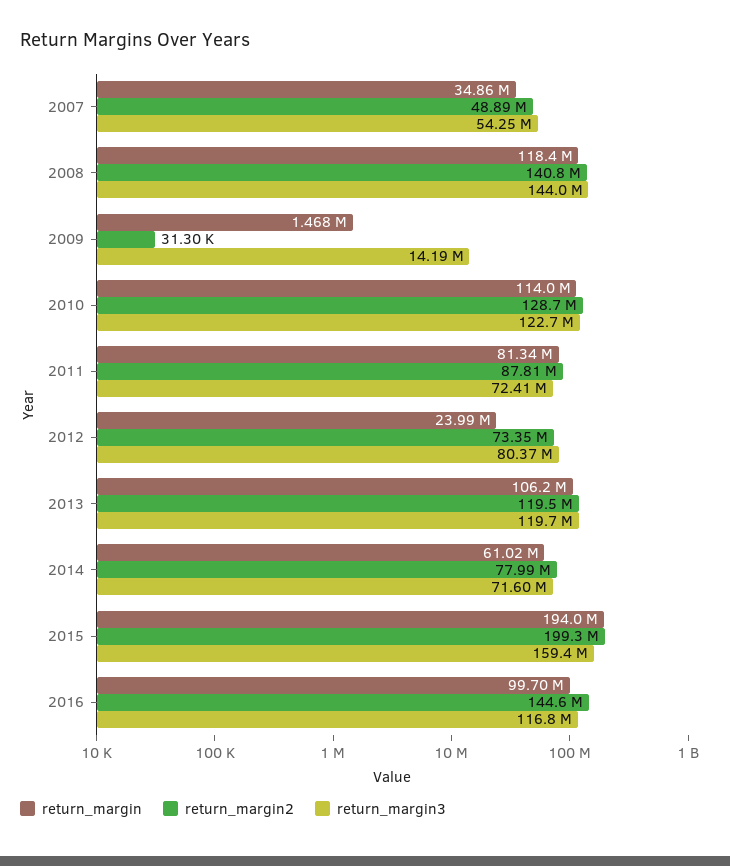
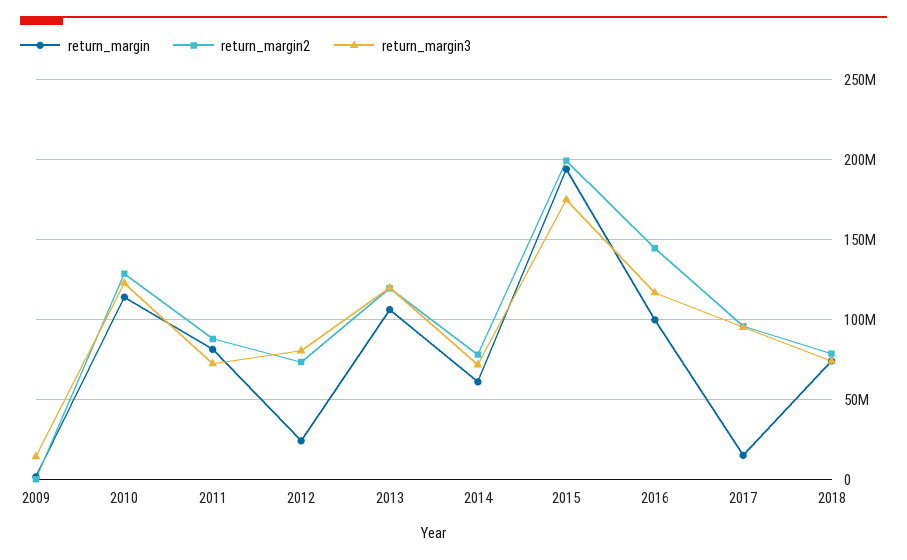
return_margin, 2007: 34860000 -> none
return_margin2, 2007: 48890000 -> none
return_margin3, 2007: 54250000 -> none
return_margin, 2008: 118400000 -> none
return_margin2, 2008: 140800000 -> none
return_margin3, 2008: 144000000 -> none
return_margin3, 2015: 159400000 -> 175000000
return_margin, 2017: none -> 15000000
return_margin2, 2017: none -> 95000000
return_margin3, 2017: none -> 95000000
return_margin, 2018: none -> 75000000
return_margin2, 2018: none -> 80000000
return_margin3, 2018: none -> 75000000

